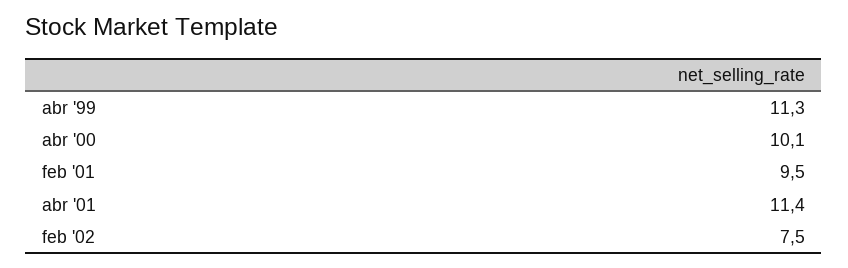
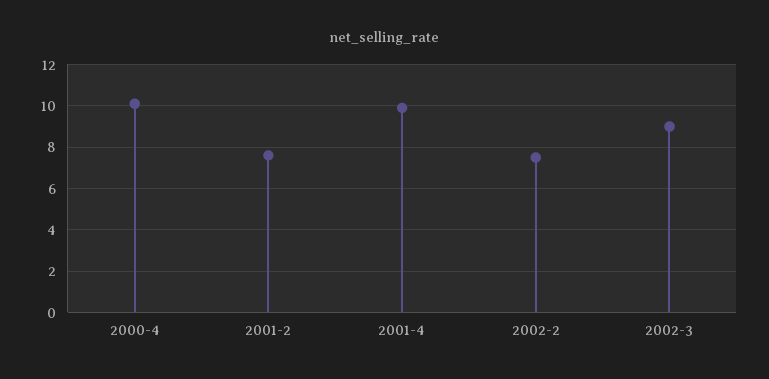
abr '99: 11.3 -> none
feb '01: 9.5 -> 7.5
abr '01: 11.4 -> 10
2002-3: none -> 9

